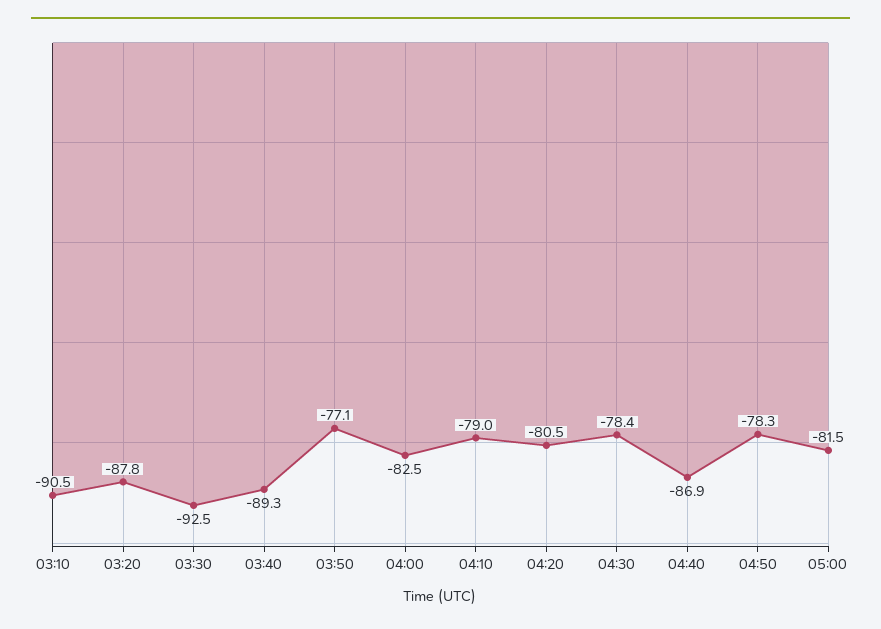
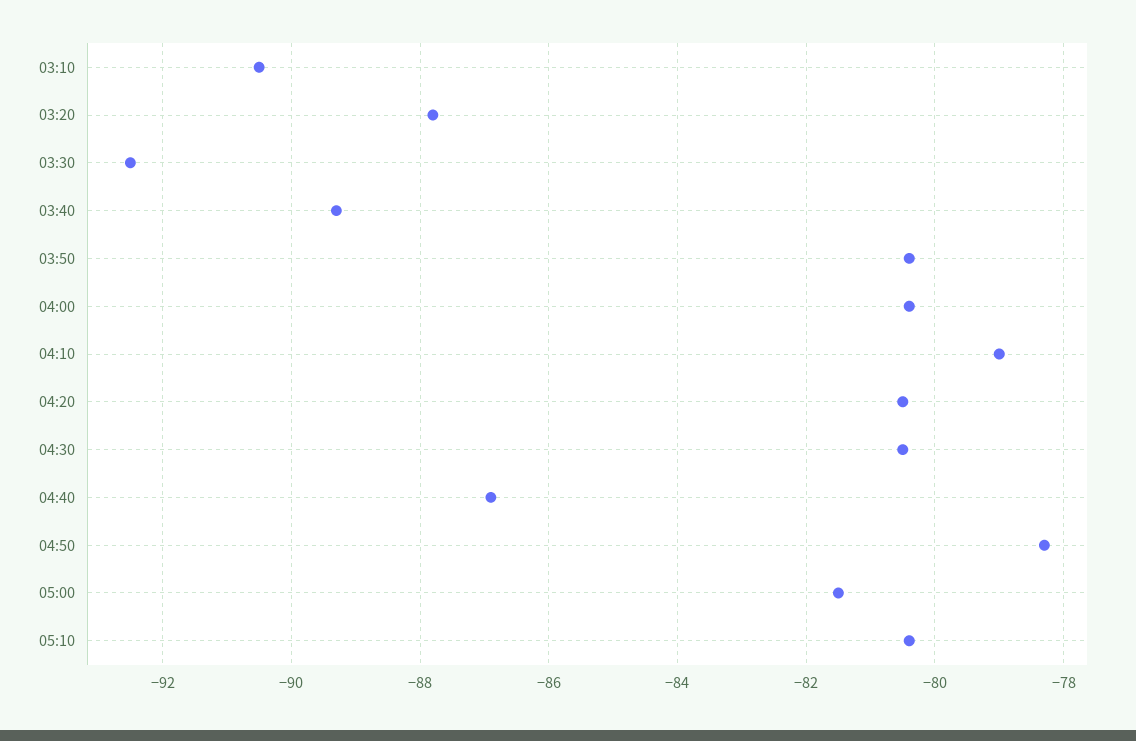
03:50: -77.1 -> -80.5
04:00: -82.5 -> -80.5
04:30: -78.4 -> -80.5
05:10: none -> -80.5

